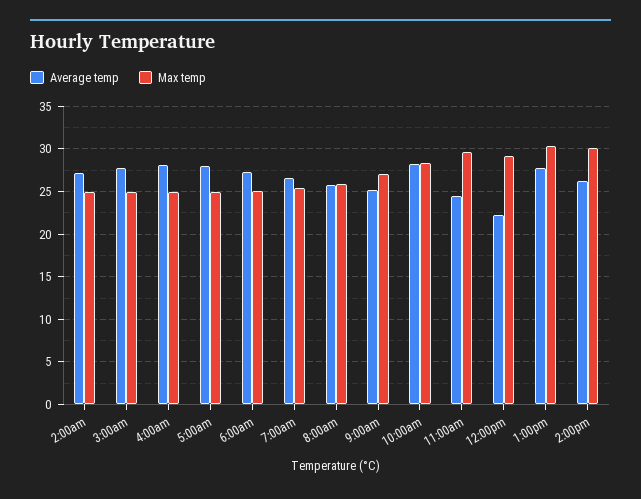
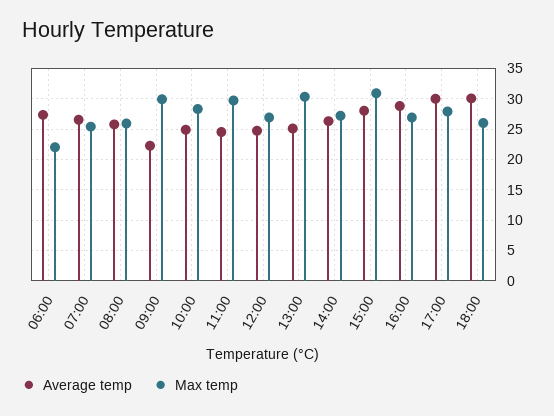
Average temp, 2:00am: 27 -> none
Max temp, 2:00am: 25 -> none
Average temp, 3:00am: 28 -> none
Max temp, 3:00am: 25 -> none
Average temp, 4:00am: 28 -> none
Max temp, 4:00am: 25 -> none
Average temp, 5:00am: 28 -> none
Max temp, 5:00am: 25 -> none
Max temp, 6:00am: 25 -> 22
Average temp, 9:00am: 25 -> 22
Max temp, 9:00am: 27 -> 30
Average temp, 10:00am: 28 -> 25
Average temp, 12:00pm: 22 -> 25
Max temp, 12:00pm: 29 -> 27
Average temp, 1:00pm: 28 -> 25
Max temp, 2:00pm: 30 -> 27
Average temp, 15:00: none -> 28
Max temp, 15:00: none -> 31
Average temp, 16:00: none -> 29
Max temp, 16:00: none -> 27
Average temp, 17:00: none -> 30
Max temp, 17:00: none -> 28
Average temp, 18:00: none -> 30
Max temp, 18:00: none -> 26

